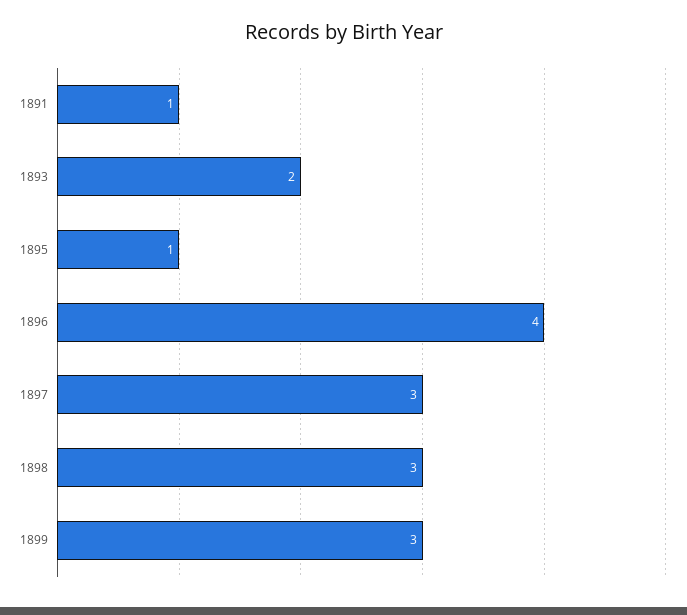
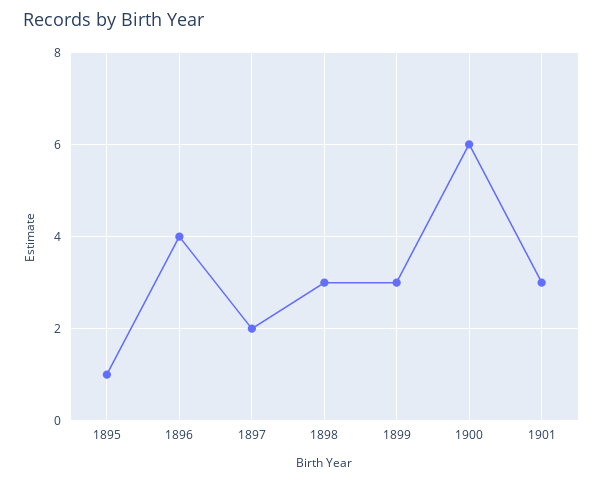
1891: 1 -> none
1893: 2 -> none
1897: 3 -> 2
1900: none -> 6
1901: none -> 3

